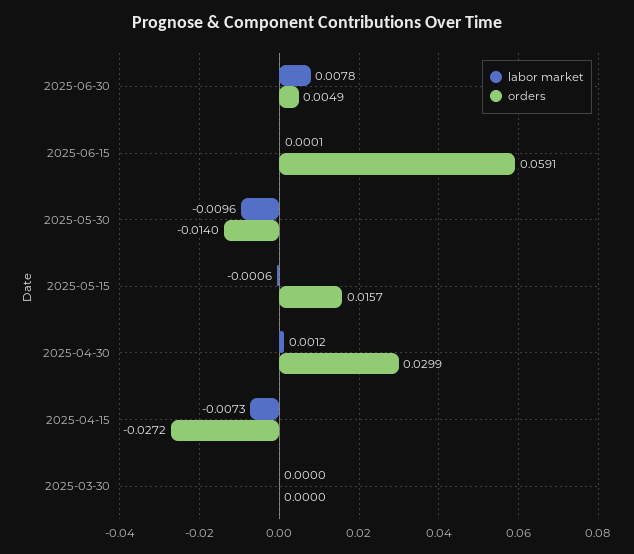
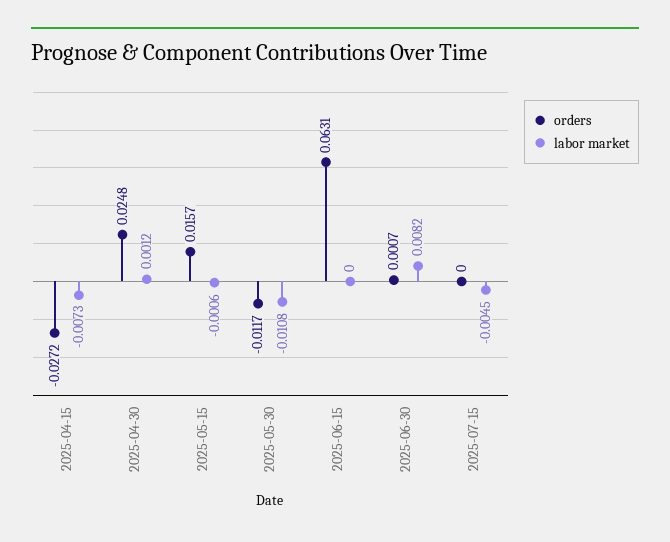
labor market, 2025-06-30: 0.0078 -> 0.0082
orders, 2025-06-30: 0.0049 -> 0.0007
labor market, 2025-06-15: 0.0001 -> 0
orders, 2025-06-15: 0.0591 -> 0.0631
labor market, 2025-05-30: -0.0096 -> -0.0108
orders, 2025-05-30: -0.014 -> -0.0117
orders, 2025-04-30: 0.0299 -> 0.0248
labor market, 2025-03-30: 0 -> none
orders, 2025-03-30: 0 -> none
orders, 2025-07-15: none -> 0
labor market, 2025-07-15: none -> -0.0045

